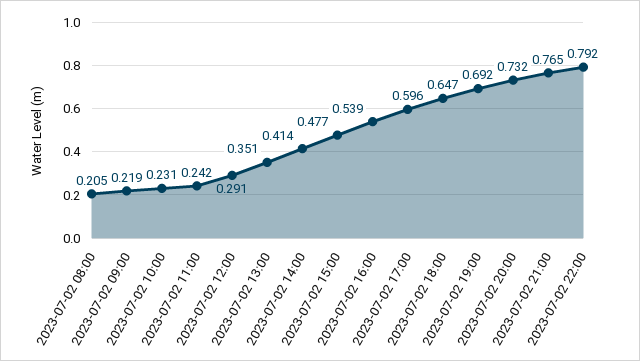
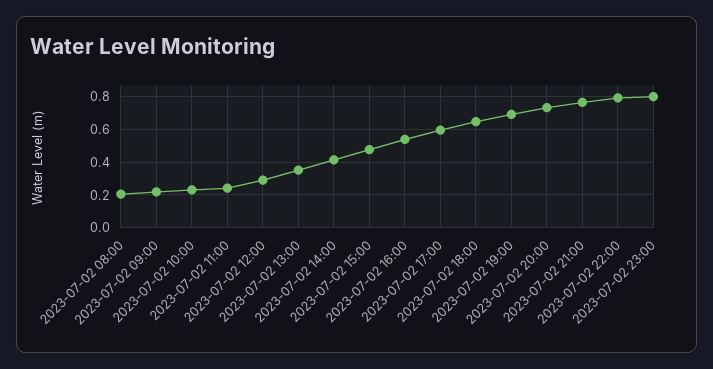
2023-07-02 23:00: none -> 0.8

